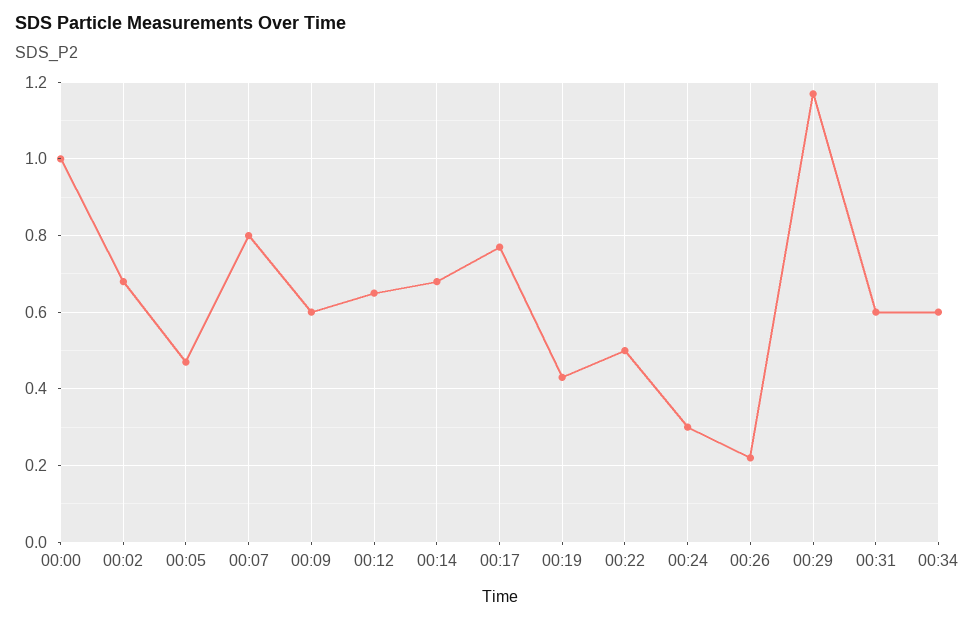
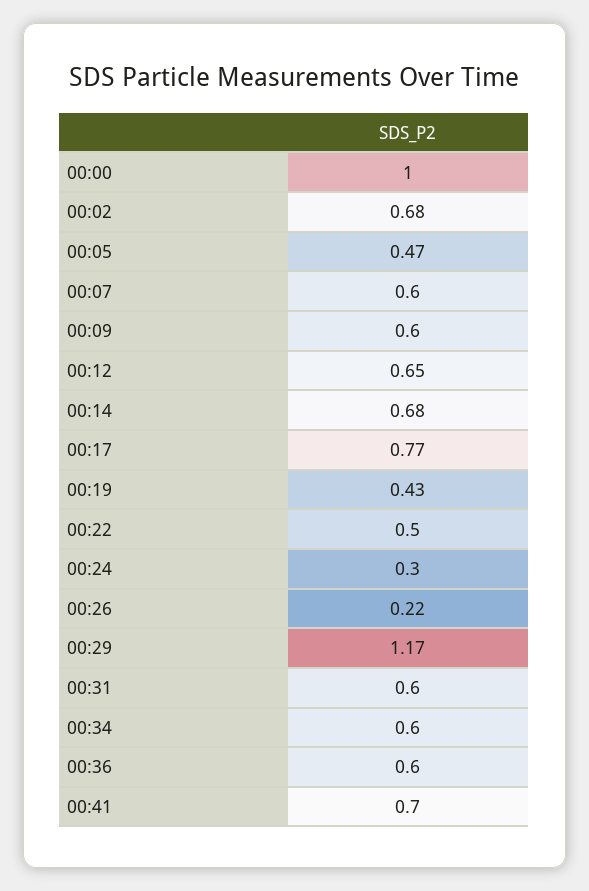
00:07: 0.8 -> 0.6
00:36: none -> 0.6
00:41: none -> 0.7

